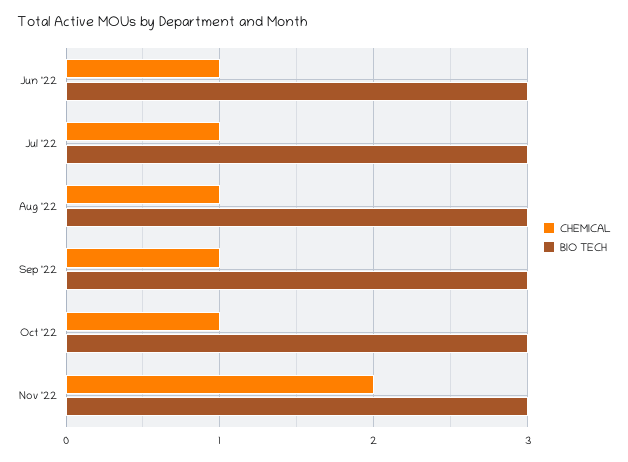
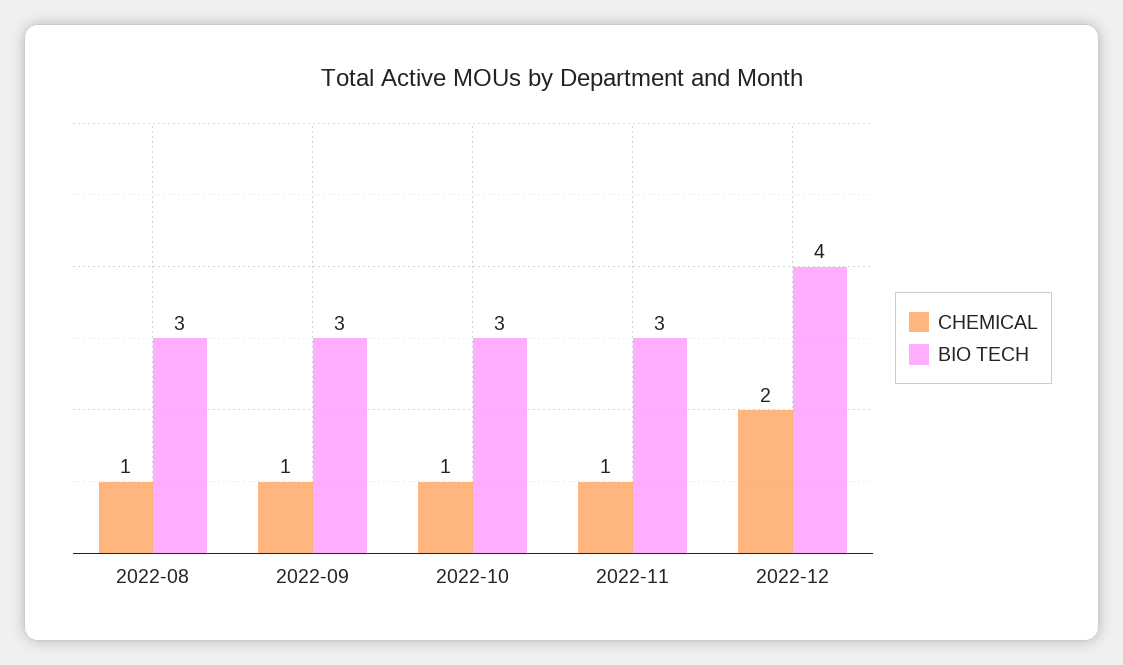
CHEMICAL, Jun '22: 1 -> none
BIO TECH, Jun '22: 3 -> none
CHEMICAL, Jul '22: 1 -> none
BIO TECH, Jul '22: 3 -> none
CHEMICAL, Nov '22: 2 -> 1
CHEMICAL, 2022-12: none -> 2
BIO TECH, 2022-12: none -> 4

